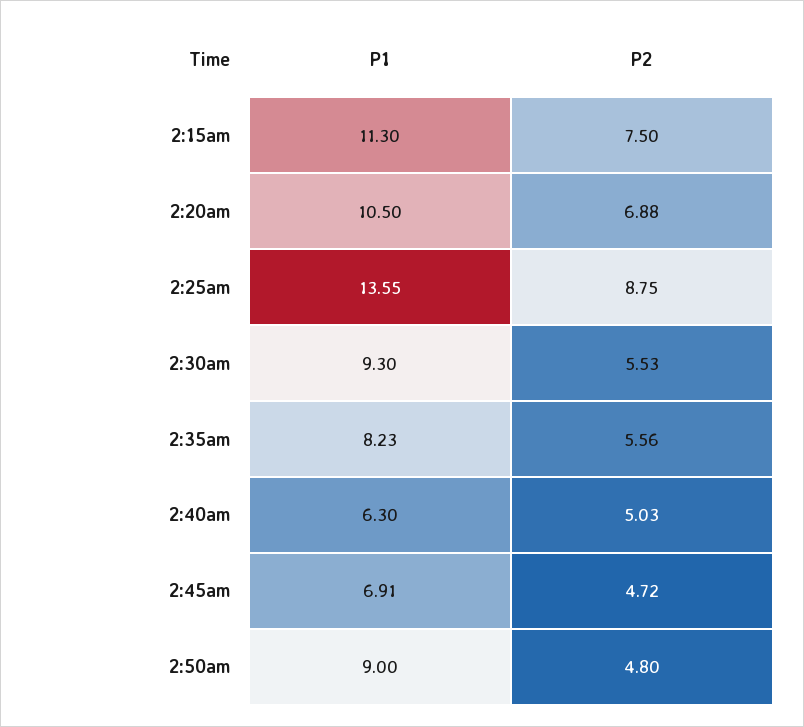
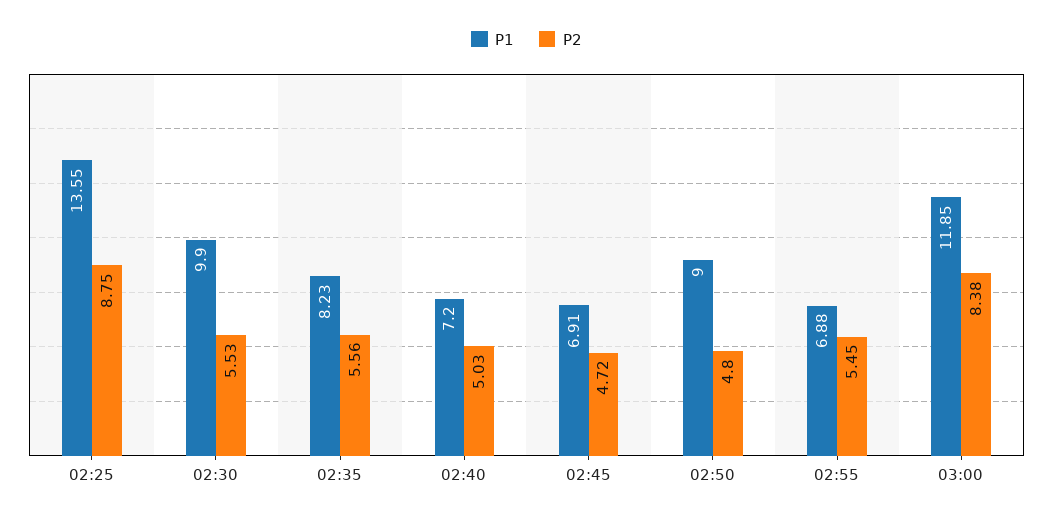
P1, 2:15am: 11.3 -> none
P2, 2:15am: 7.5 -> none
P1, 2:20am: 10.5 -> none
P2, 2:20am: 6.88 -> none
P1, 2:30am: 9.3 -> 9.9
P1, 2:40am: 6.3 -> 7.2
P1, 02:55: none -> 6.88
P2, 02:55: none -> 5.45
P1, 03:00: none -> 11.85
P2, 03:00: none -> 8.38

